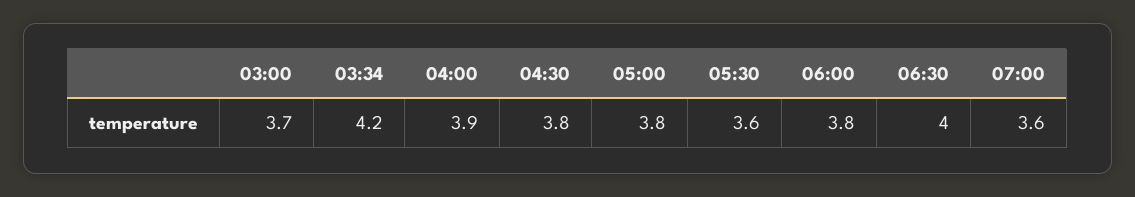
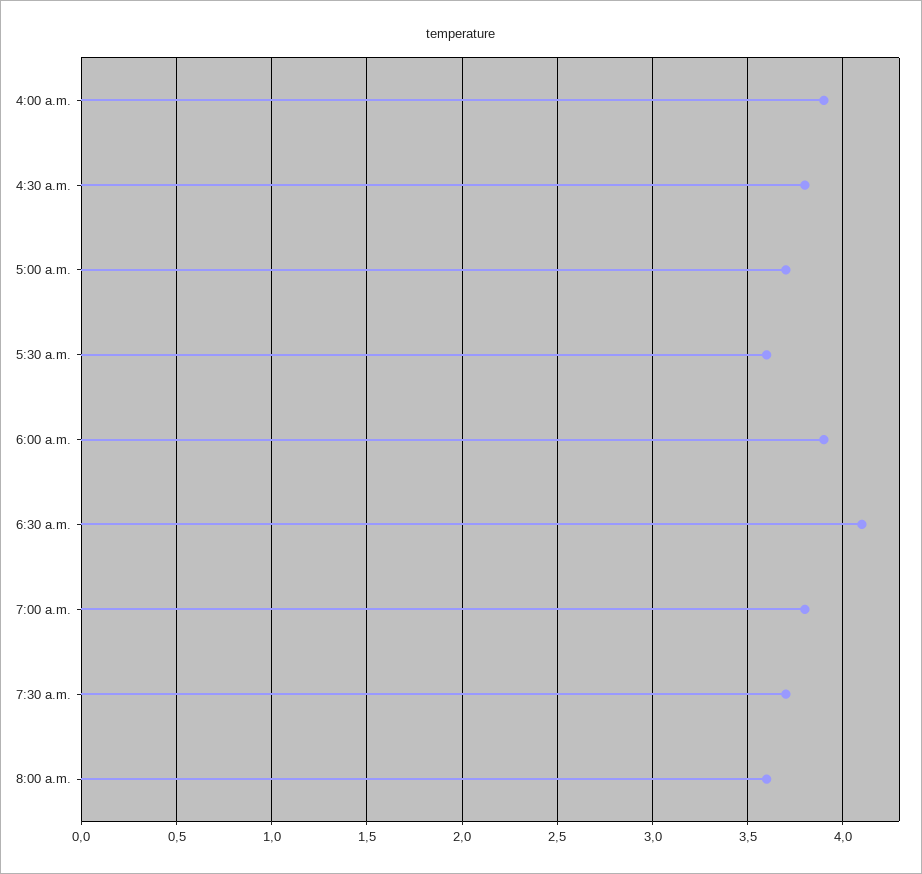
03:00: 3.7 -> none
03:34: 4.2 -> none
05:00: 3.8 -> 3.7
06:00: 3.8 -> 3.9
06:30: 4 -> 4.1
07:00: 3.6 -> 3.8
7:30 a.m.: none -> 3.7
8:00 a.m.: none -> 3.6

